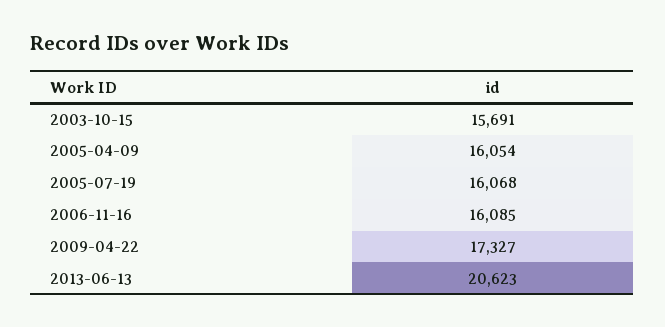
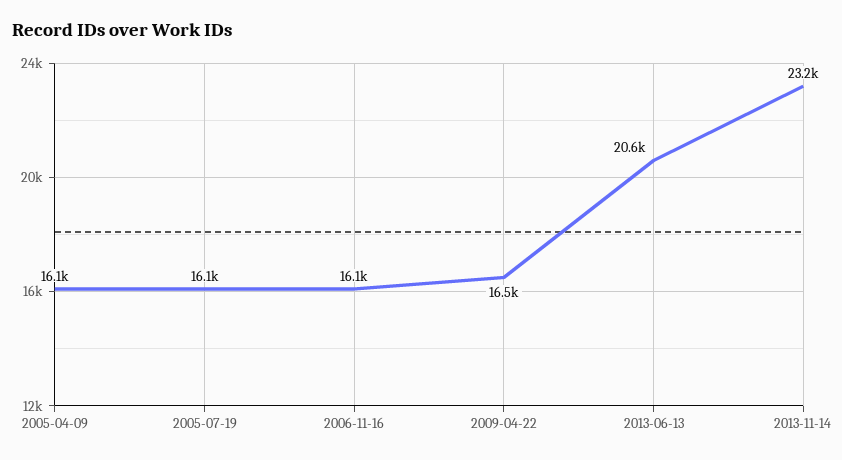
2003-10-15: 15691 -> none
2009-04-22: 17327 -> 16500
2013-11-14: none -> 23200

